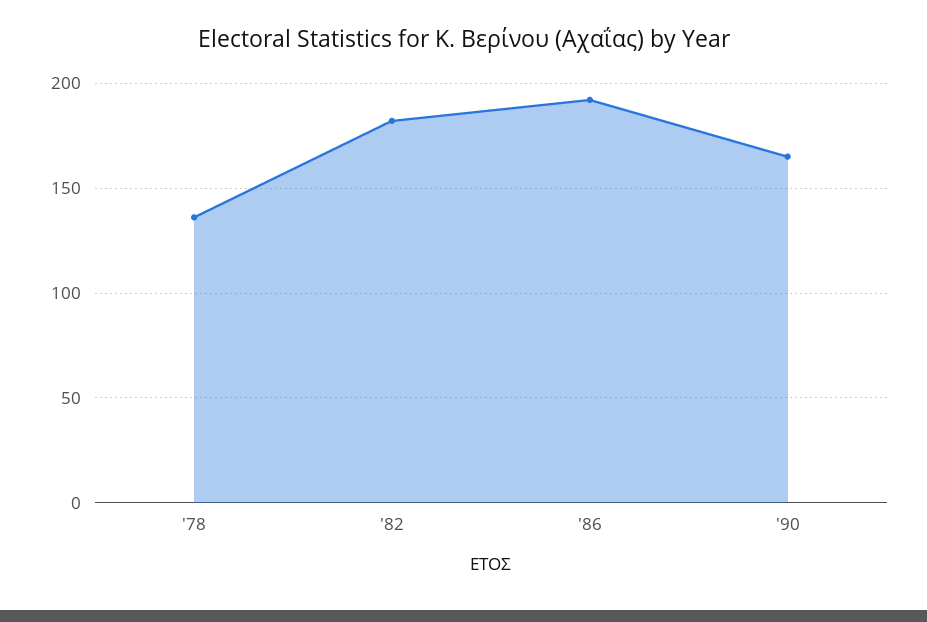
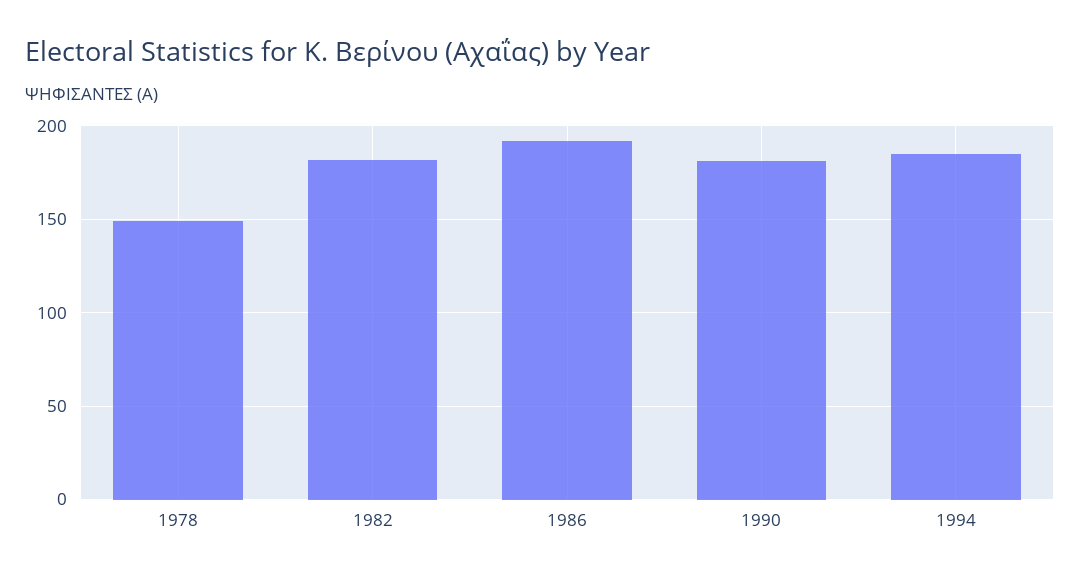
'78: 135 -> 150
'90: 165 -> 180
1994: none -> 185

